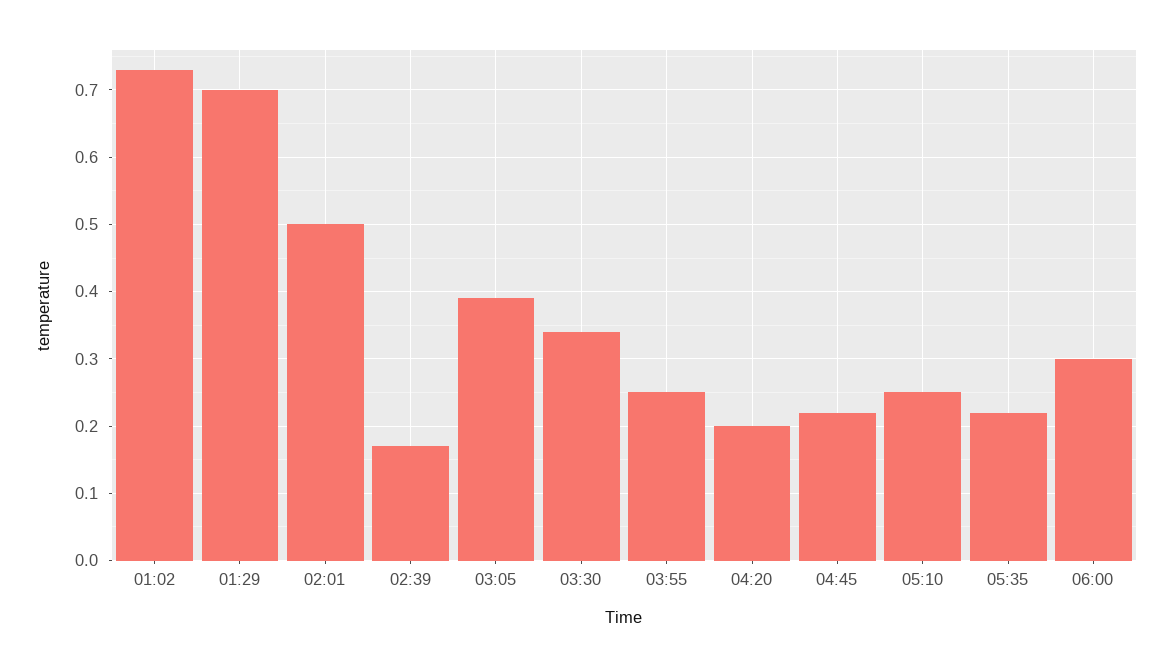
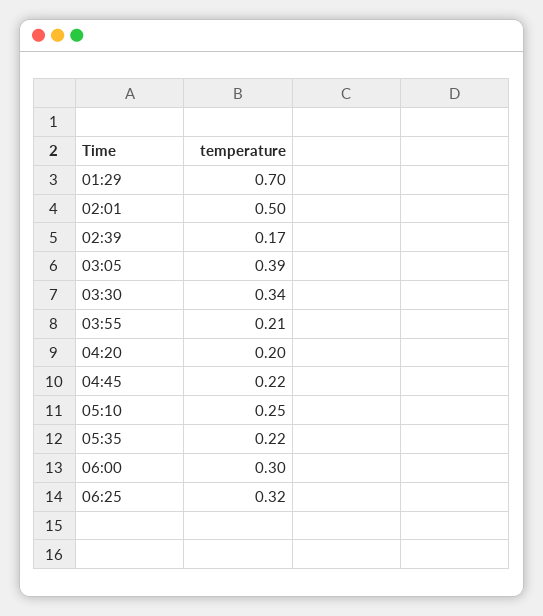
01:02: 0.73 -> none
03:55: 0.25 -> 0.21
06:25: none -> 0.32

